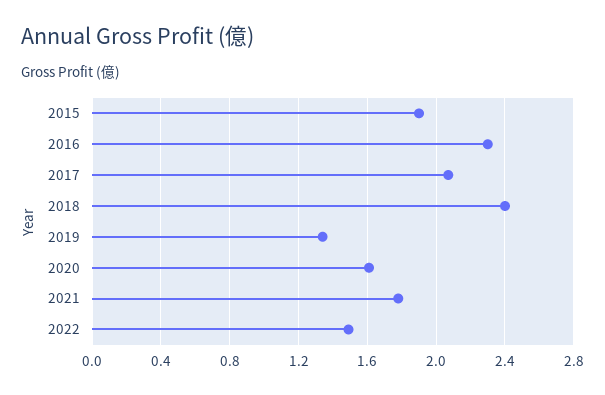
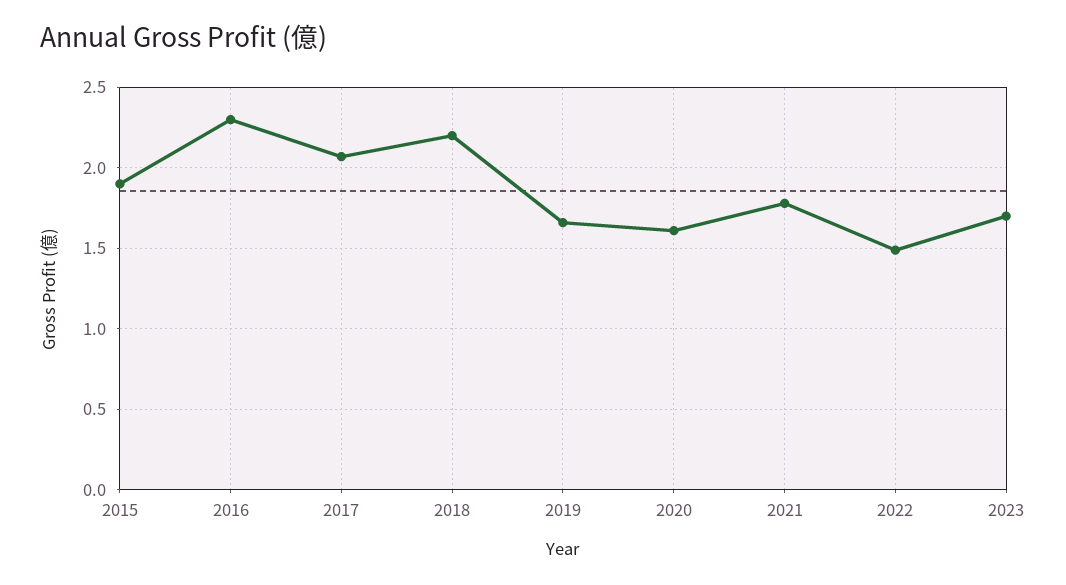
2018: 2.4 -> 2.2
2019: 1.35 -> 1.65
2023: none -> 1.7

